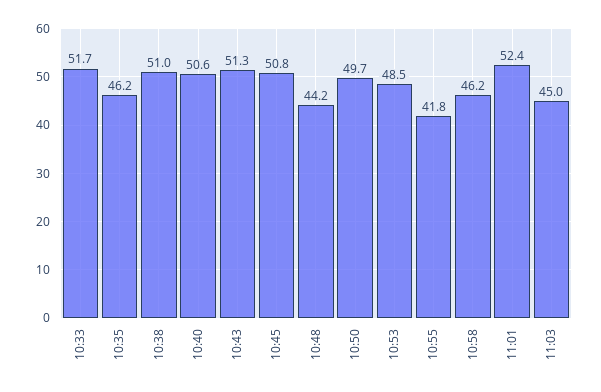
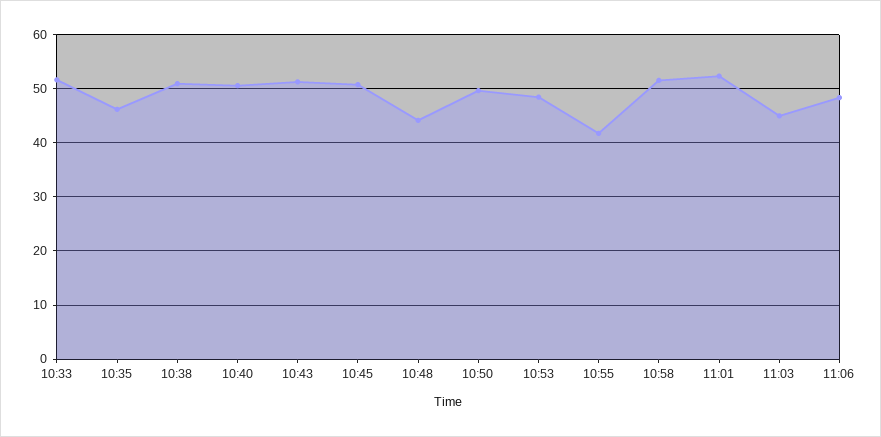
10:58: 46.2 -> 52
11:06: none -> 48

